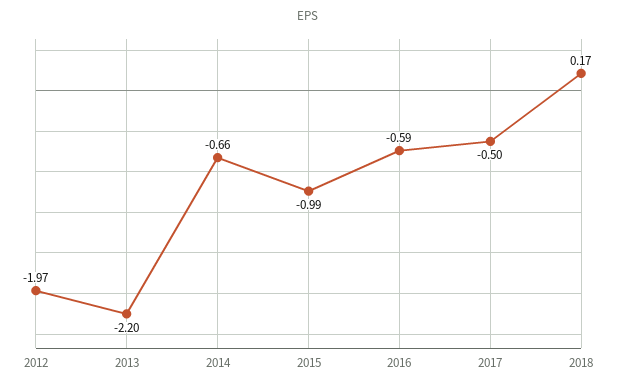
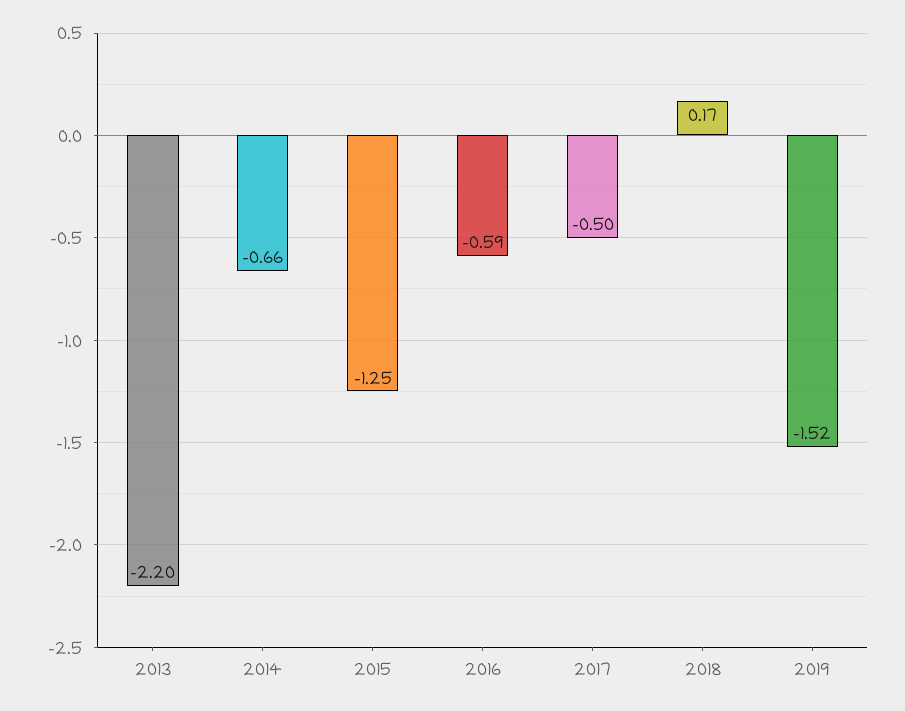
2012: -1.97 -> none
2015: -0.99 -> -1.25
2019: none -> -1.52

